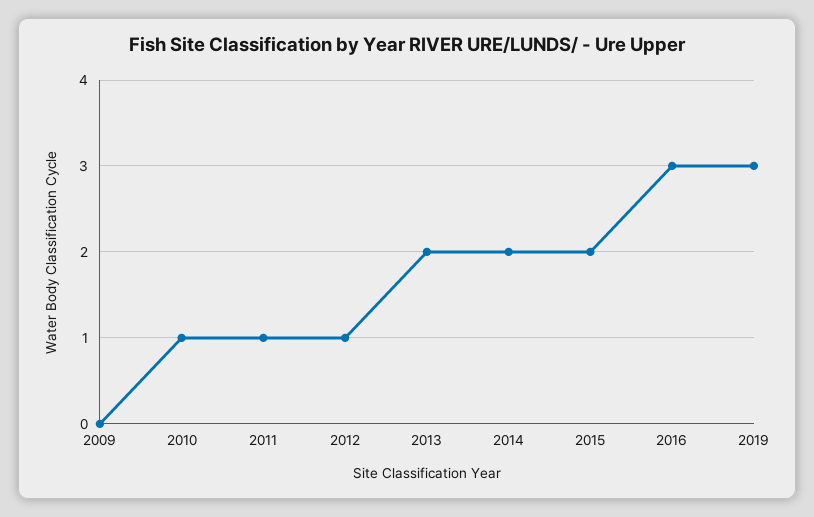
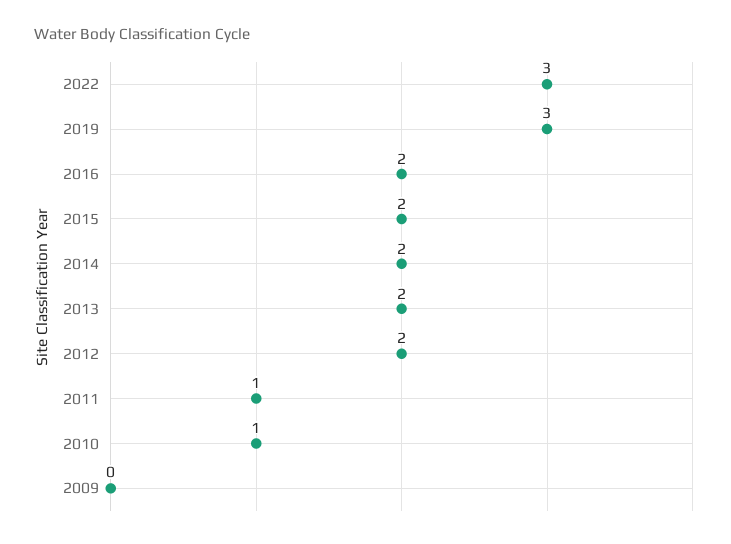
2012: 1 -> 2
2016: 3 -> 2
2022: none -> 3

